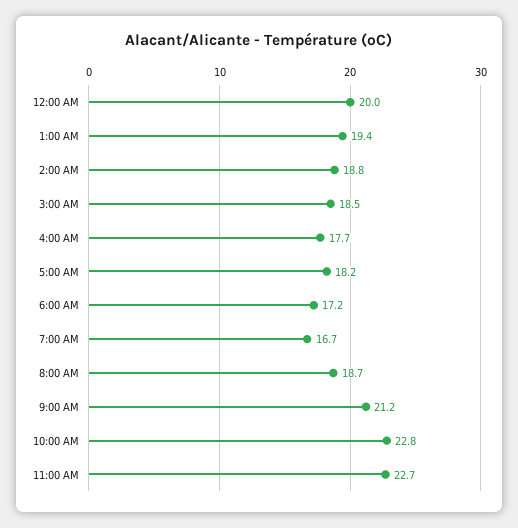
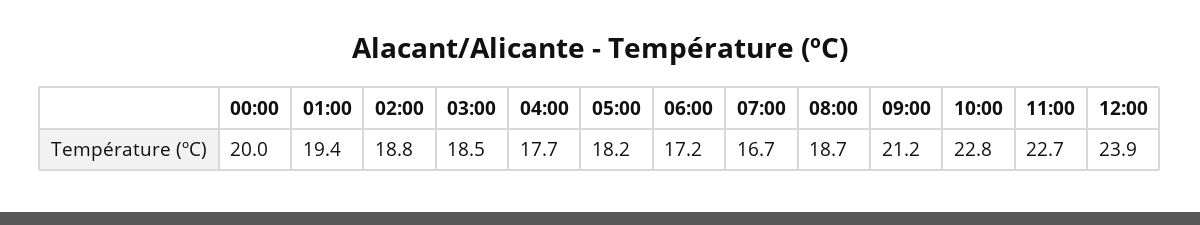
12:00: none -> 23.9

